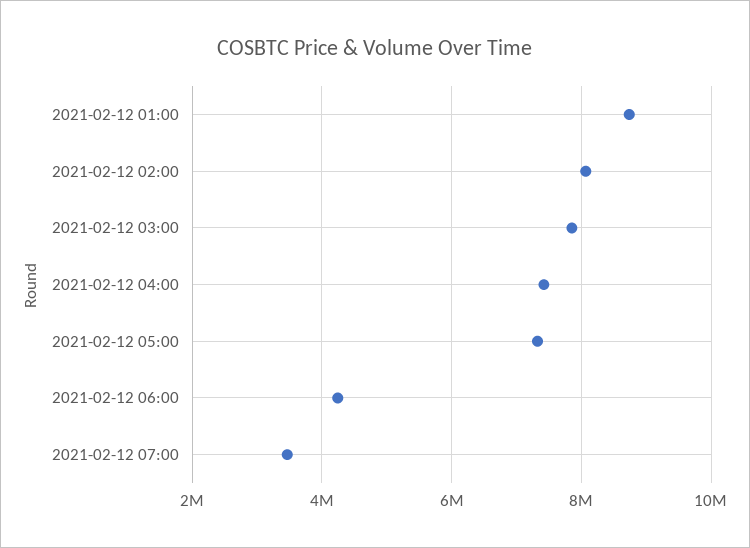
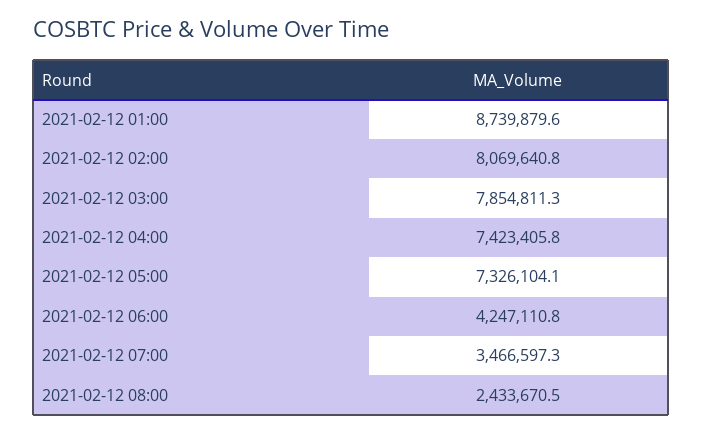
2021-02-12 08:00: none -> 2433670.5

